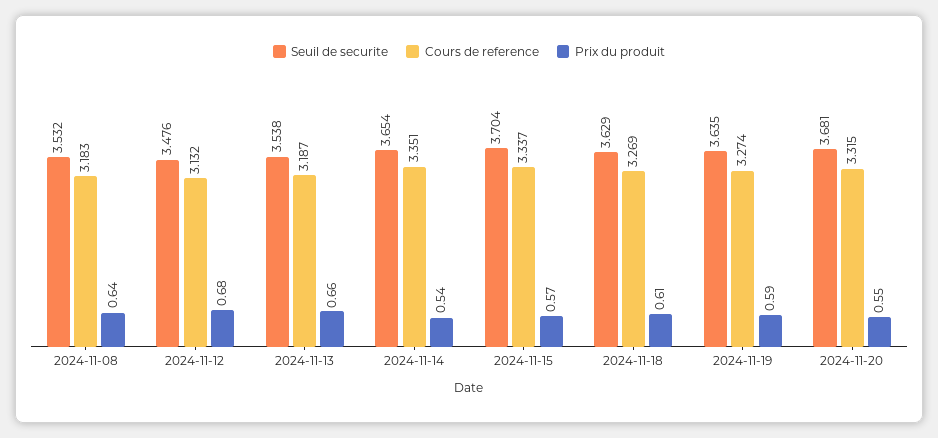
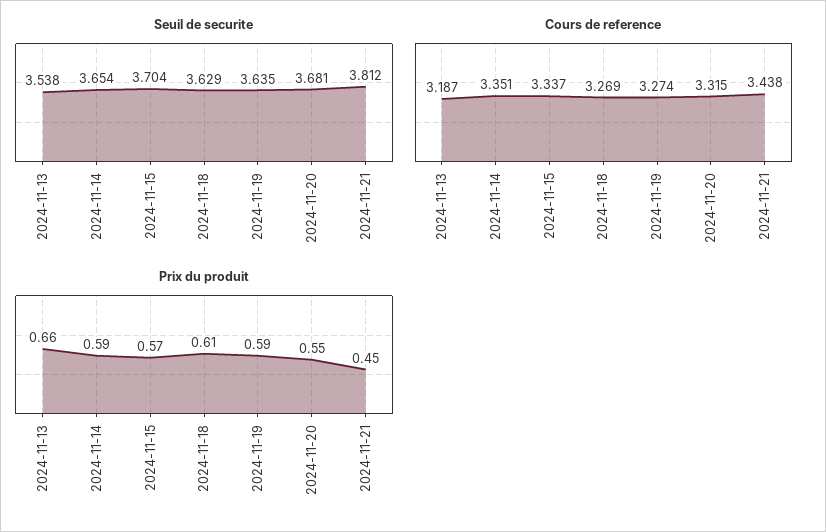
Seuil de securite, 2024-11-08: 3.532 -> none
Cours de reference, 2024-11-08: 3.183 -> none
Prix du produit, 2024-11-08: 0.64 -> none
Seuil de securite, 2024-11-12: 3.476 -> none
Cours de reference, 2024-11-12: 3.132 -> none
Prix du produit, 2024-11-12: 0.68 -> none
Prix du produit, 2024-11-14: 0.54 -> 0.59
Seuil de securite, 2024-11-21: none -> 3.812
Cours de reference, 2024-11-21: none -> 3.438
Prix du produit, 2024-11-21: none -> 0.45

